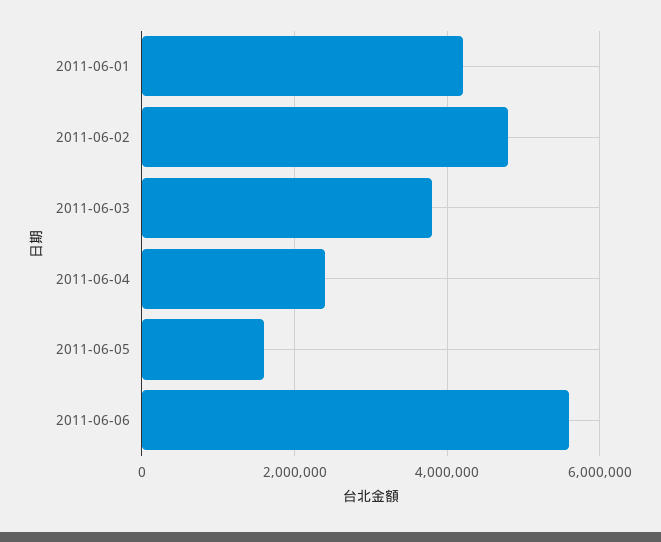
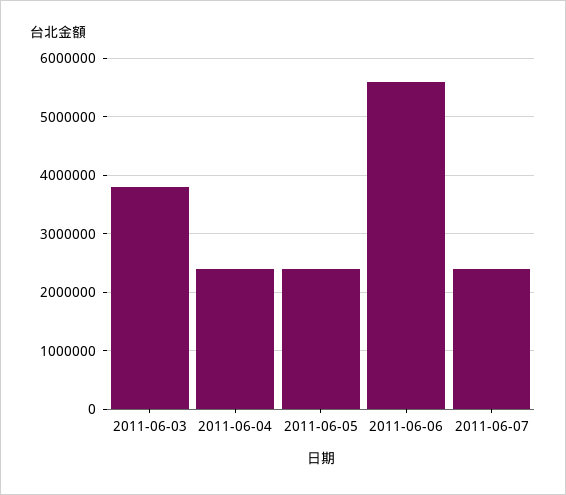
2011-06-01: 4200000 -> none
2011-06-02: 4800000 -> none
2011-06-05: 1600000 -> 2400000
2011-06-07: none -> 2400000

